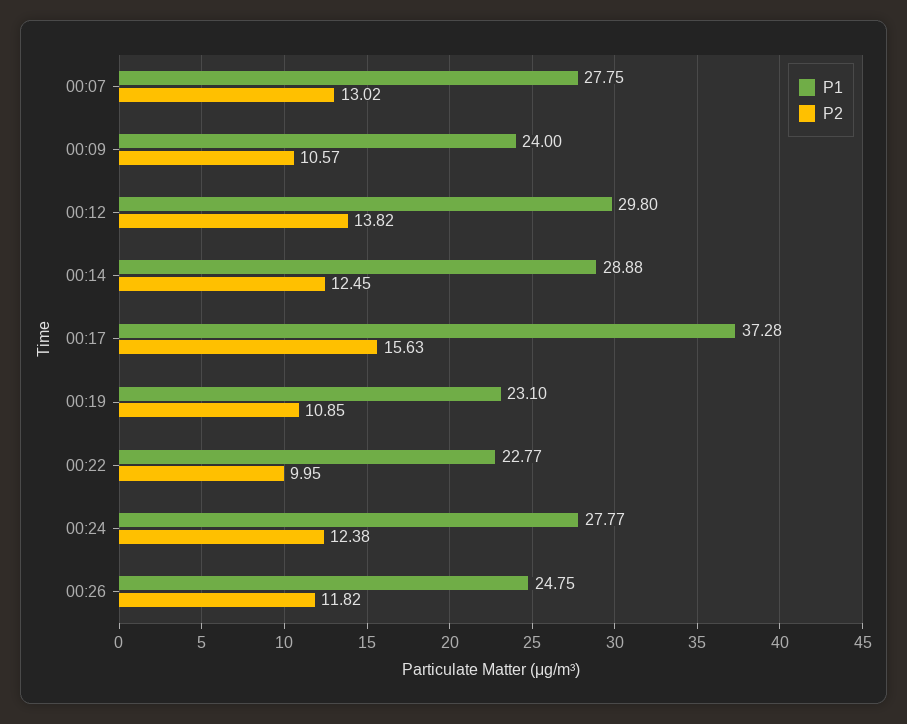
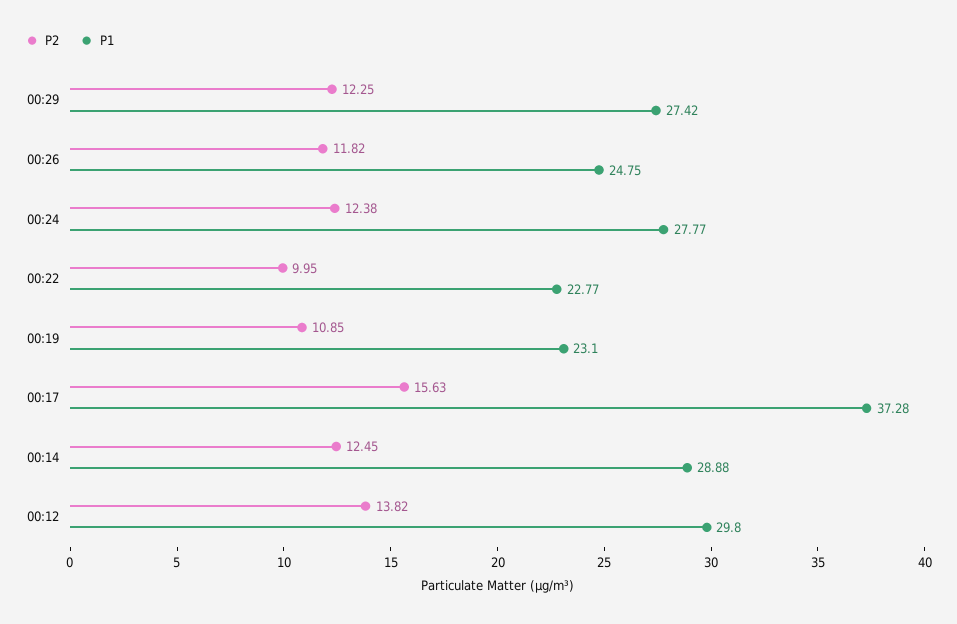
P1, 00:07: 27.75 -> none
P2, 00:07: 13.02 -> none
P1, 00:09: 24 -> none
P2, 00:09: 10.57 -> none
P2, 00:29: none -> 12.25
P1, 00:29: none -> 27.42

